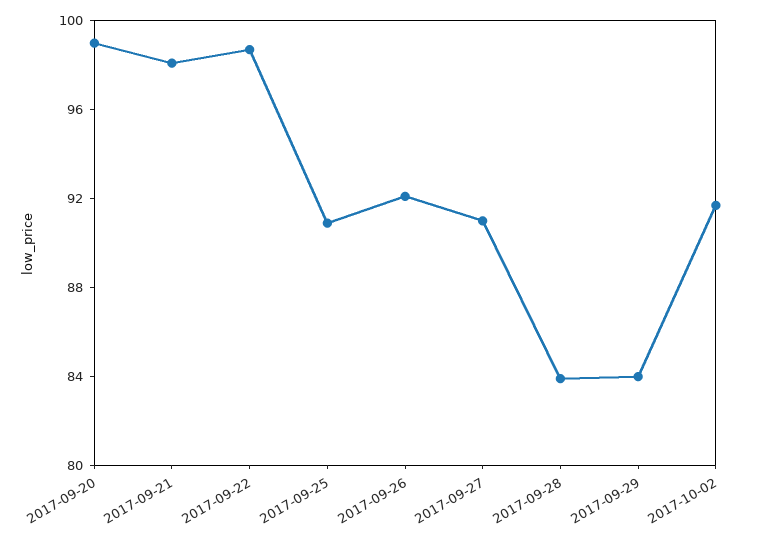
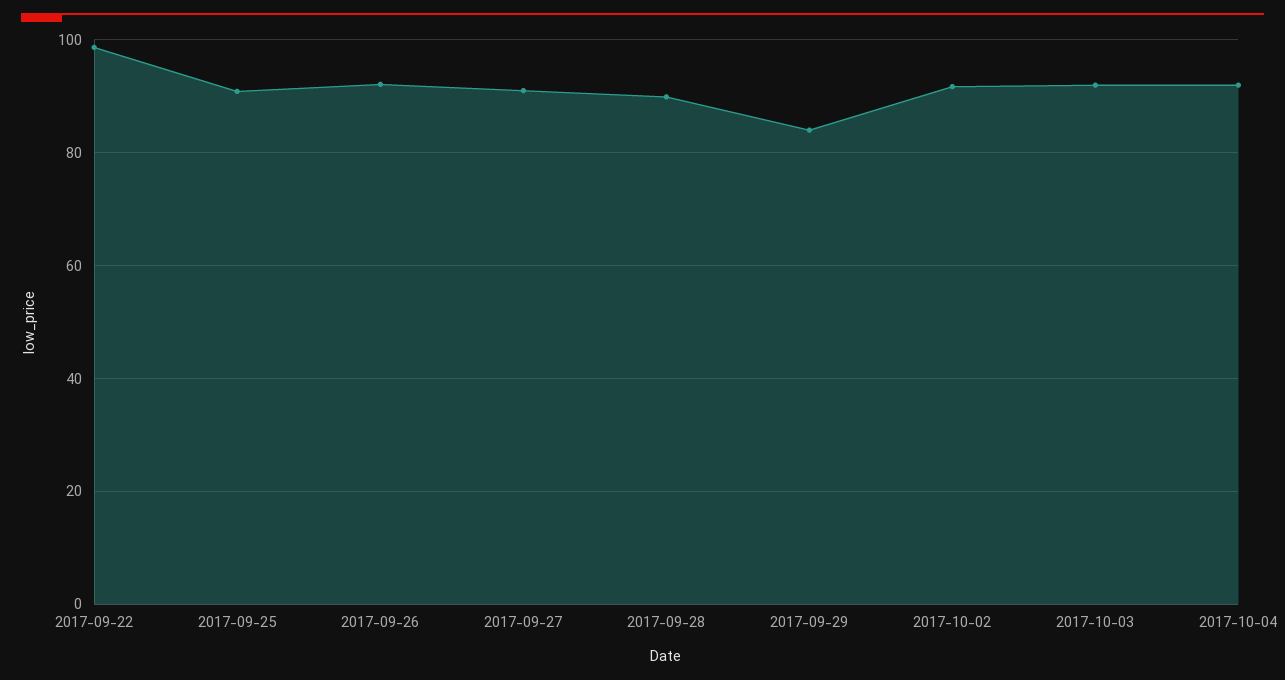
2017-09-20: 99 -> none
2017-09-21: 98 -> none
2017-09-28: 84 -> 90
2017-10-03: none -> 92
2017-10-04: none -> 92

